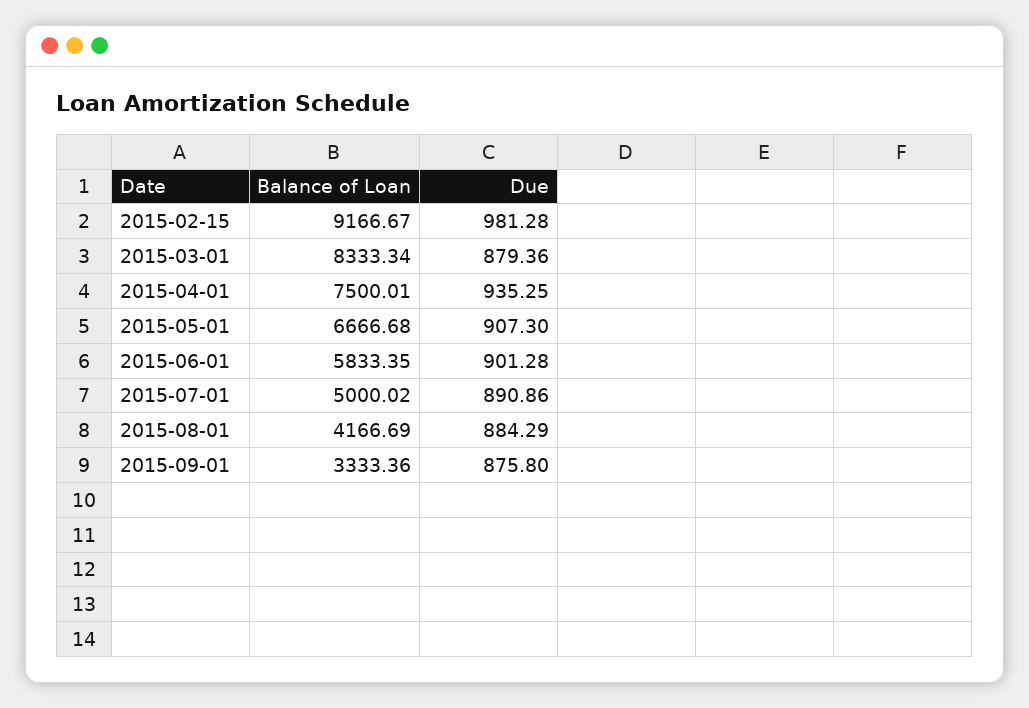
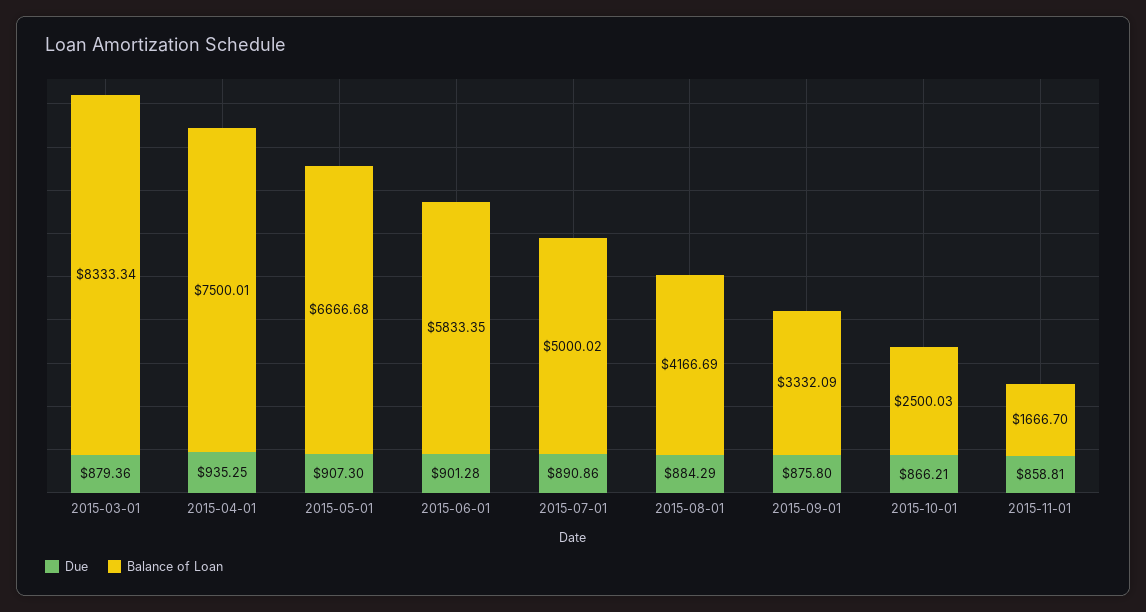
Balance of Loan, 2015-02-15: 9166.67 -> none
Due, 2015-02-15: 981.28 -> none
Balance of Loan, 2015-09-01: 3333.36 -> 3332.09
Due, 2015-10-01: none -> 866.21
Balance of Loan, 2015-10-01: none -> 2500.03
Due, 2015-11-01: none -> 858.81
Balance of Loan, 2015-11-01: none -> 1666.7

